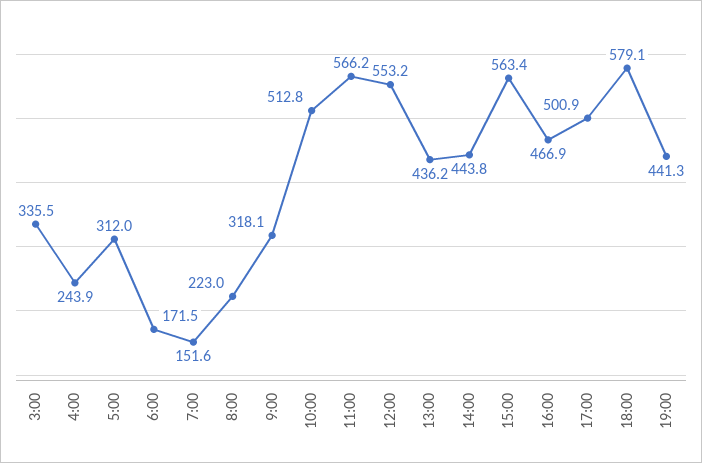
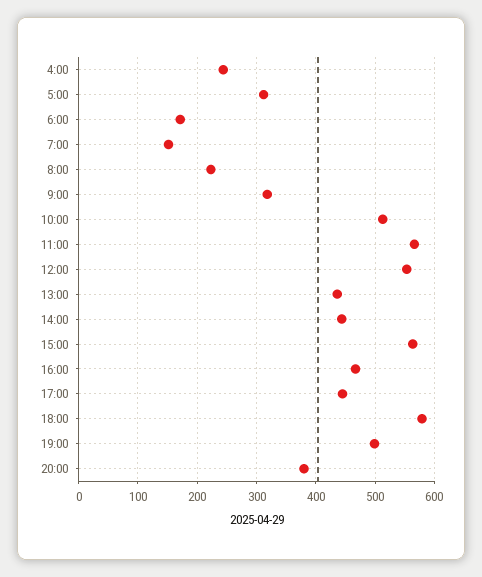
3:00: 335.5 -> none
17:00: 500.9 -> 440
19:00: 441.3 -> 500
20:00: none -> 380

